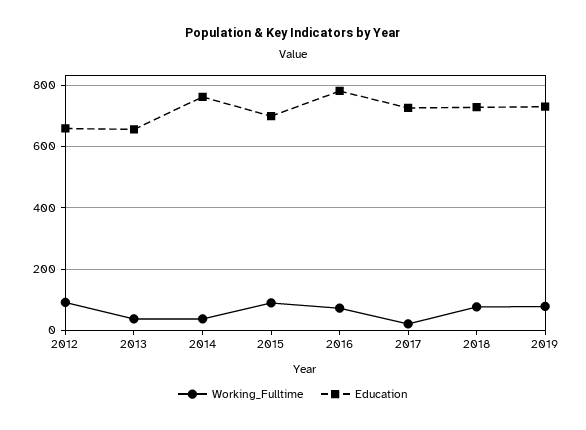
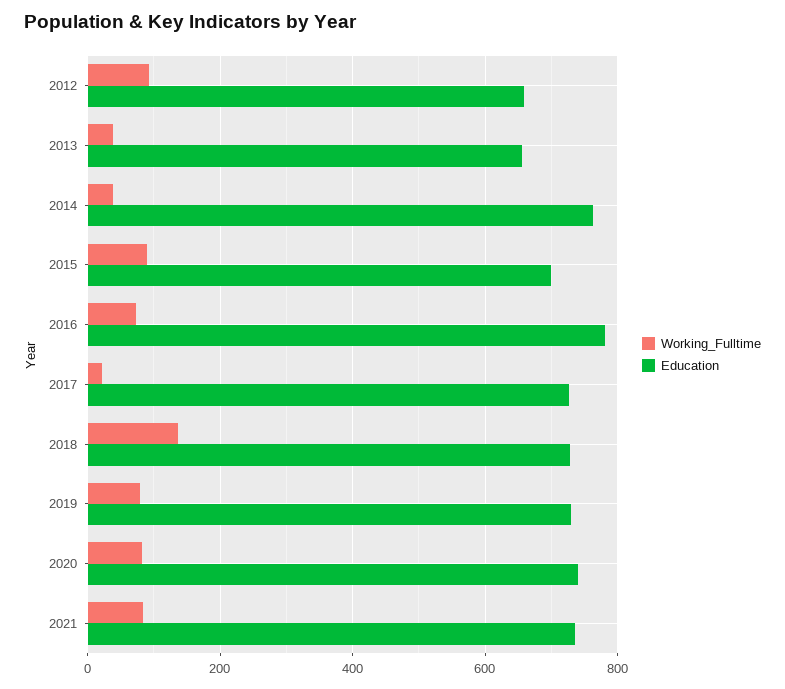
Working_Fulltime, 2018: 80 -> 140
Working_Fulltime, 2020: none -> 80
Education, 2020: none -> 740
Working_Fulltime, 2021: none -> 80
Education, 2021: none -> 740

